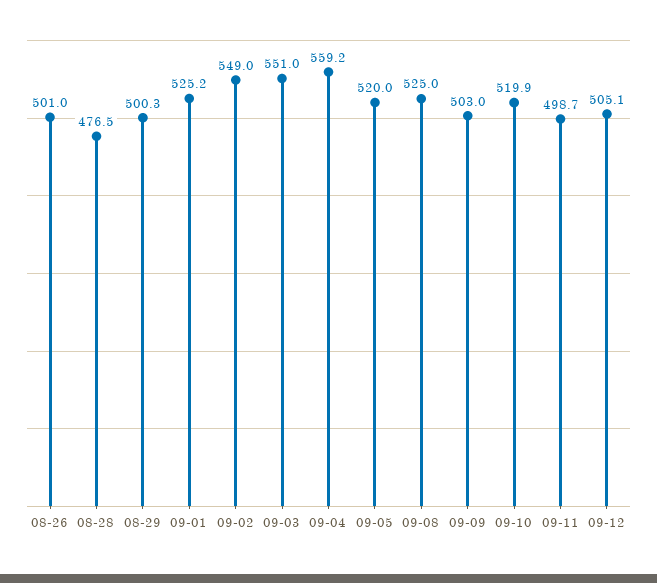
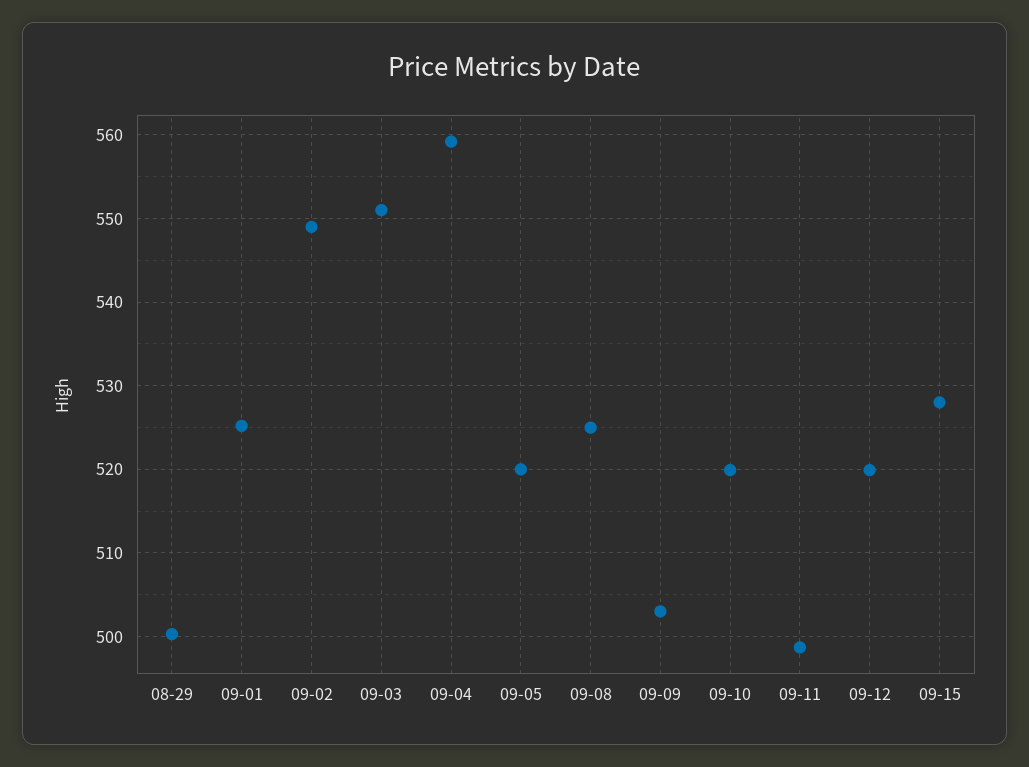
08-26: 501 -> none
08-28: 476.5 -> none
09-12: 505.1 -> 520
09-15: none -> 528

